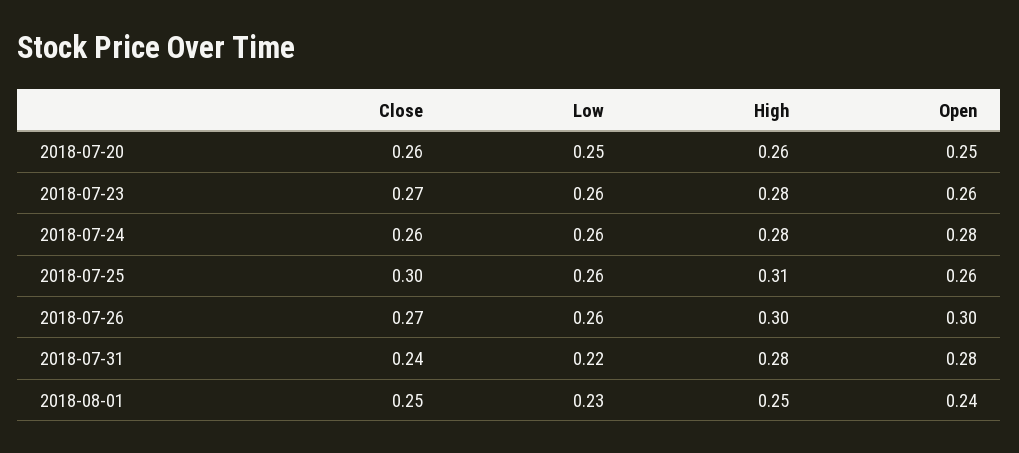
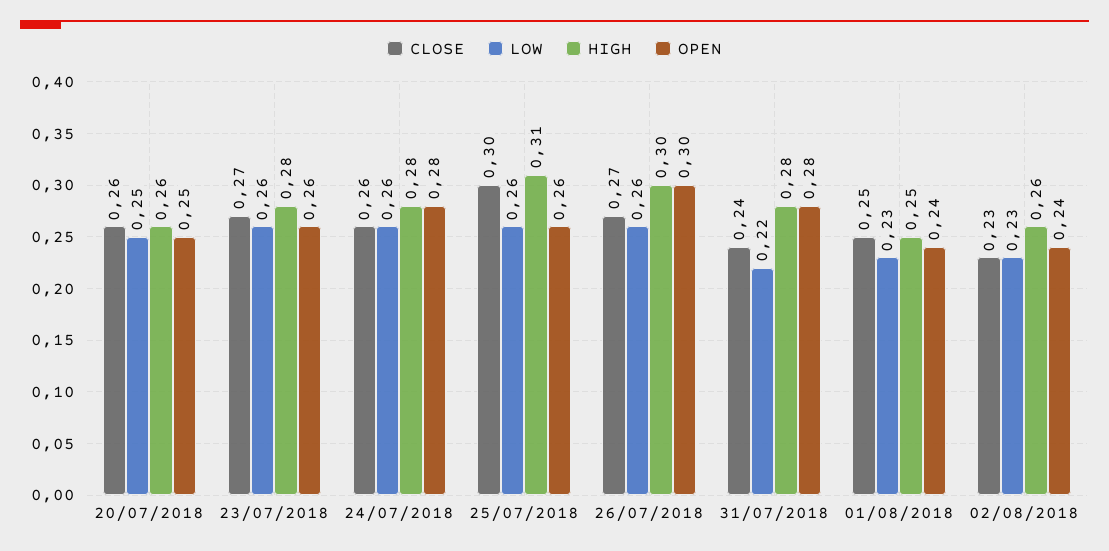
Close, 02/08/2018: none -> 0.23
Low, 02/08/2018: none -> 0.23
High, 02/08/2018: none -> 0.26
Open, 02/08/2018: none -> 0.24

